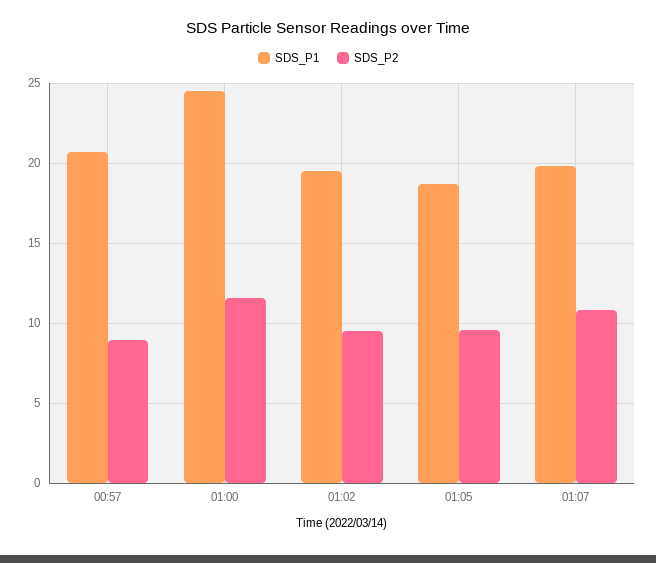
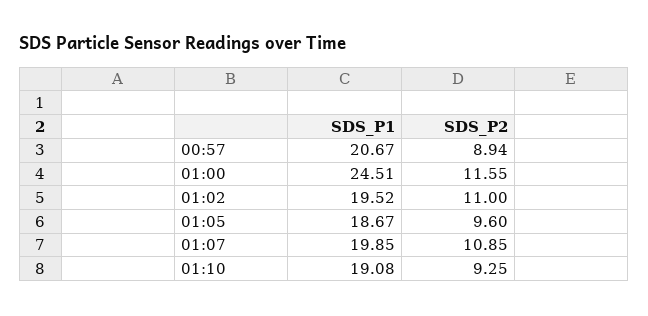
SDS_P2, 01:02: 9.5 -> 11
SDS_P1, 01:10: none -> 19.08
SDS_P2, 01:10: none -> 9.25

